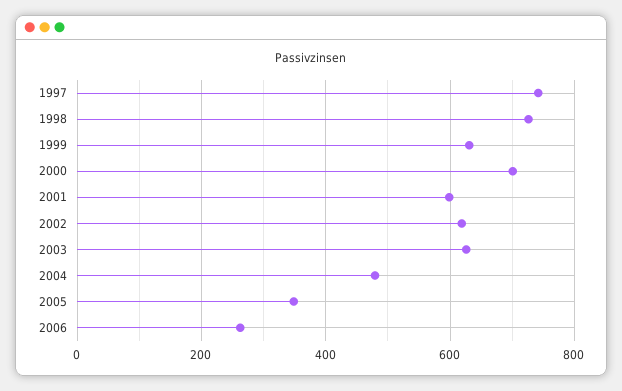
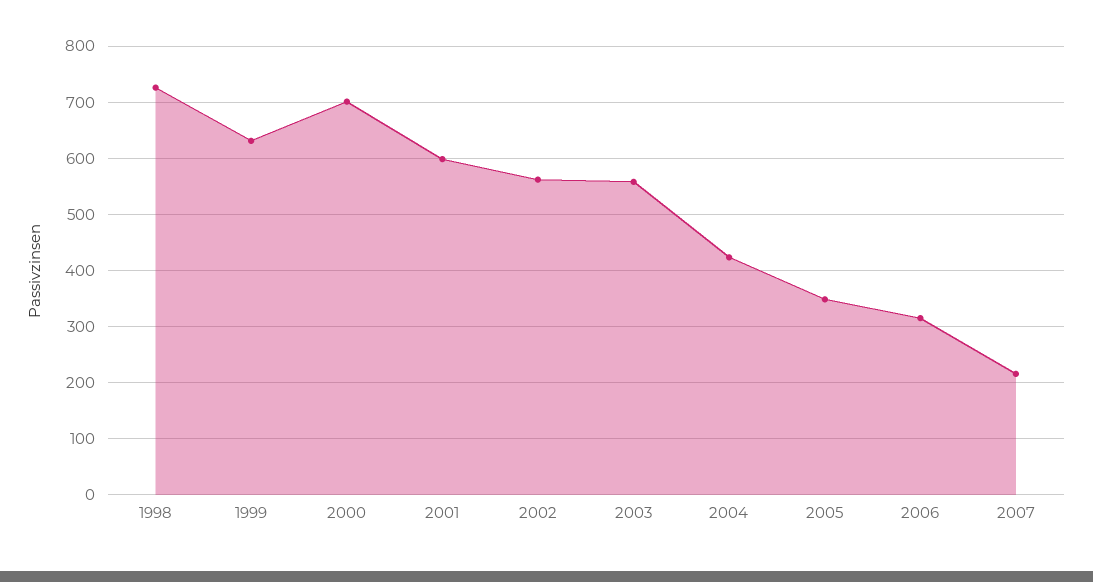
1997: 740 -> none
2002: 620 -> 560
2003: 620 -> 560
2004: 480 -> 420
2006: 260 -> 320
2007: none -> 220

